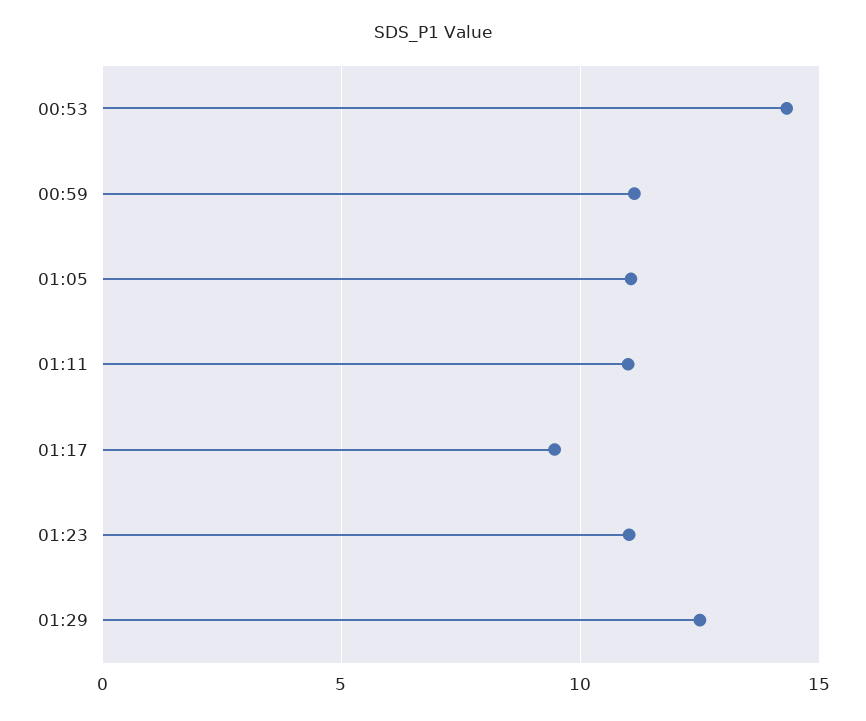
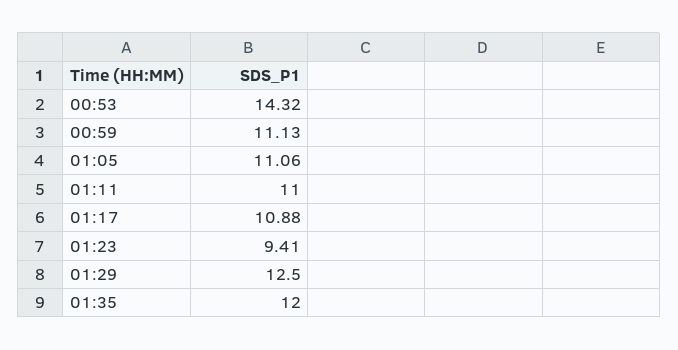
01:17: 9.5 -> 10.88
01:23: 11 -> 9.41
01:35: none -> 12

